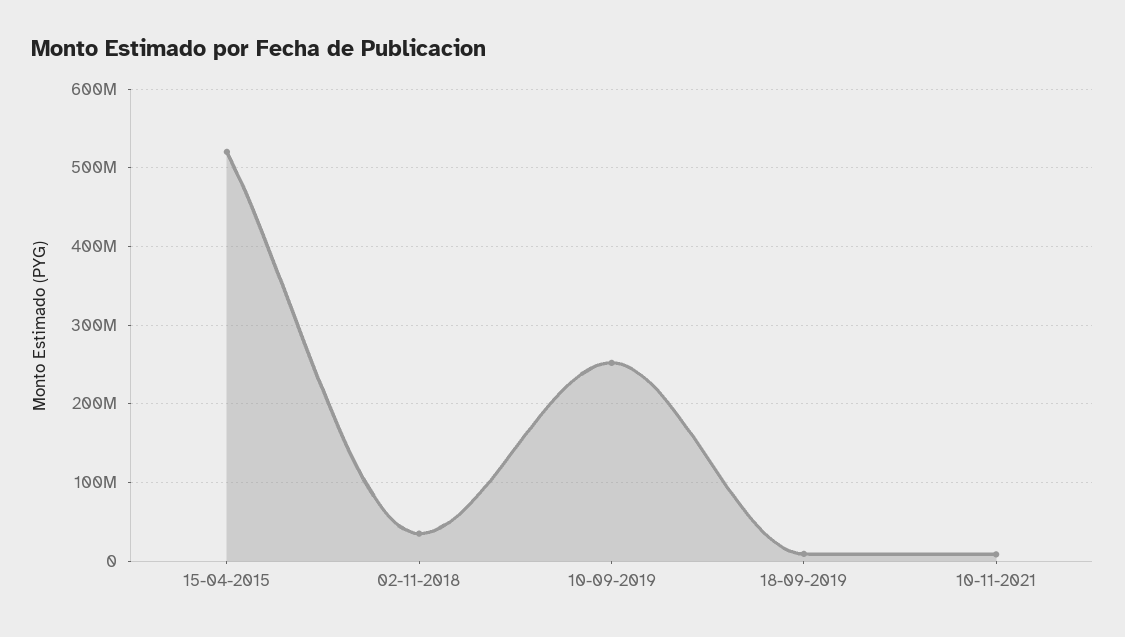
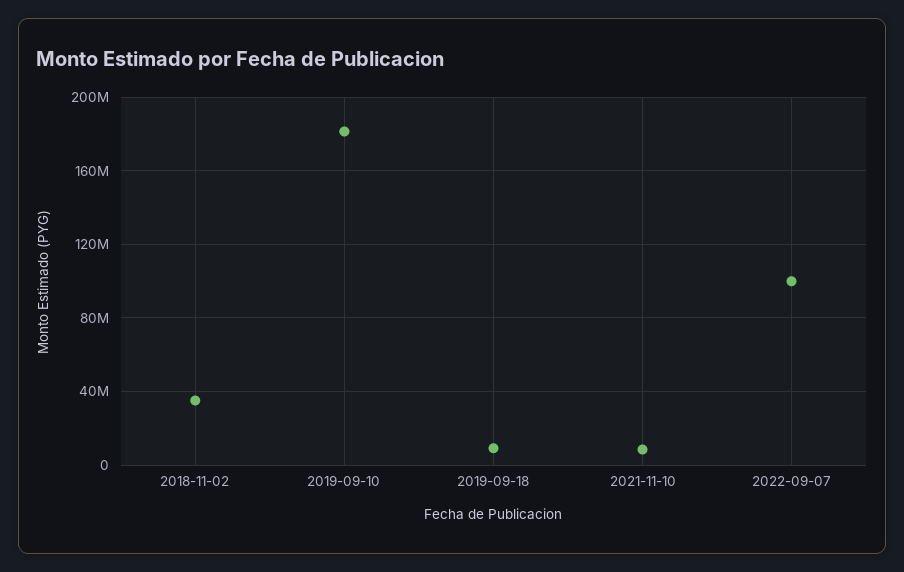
15-04-2015: 520000000 -> none
10-09-2019: 250000000 -> 180000000
2022-09-07: none -> 100000000

